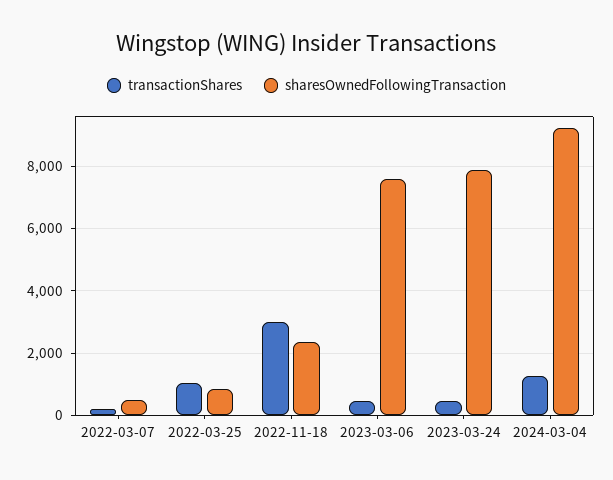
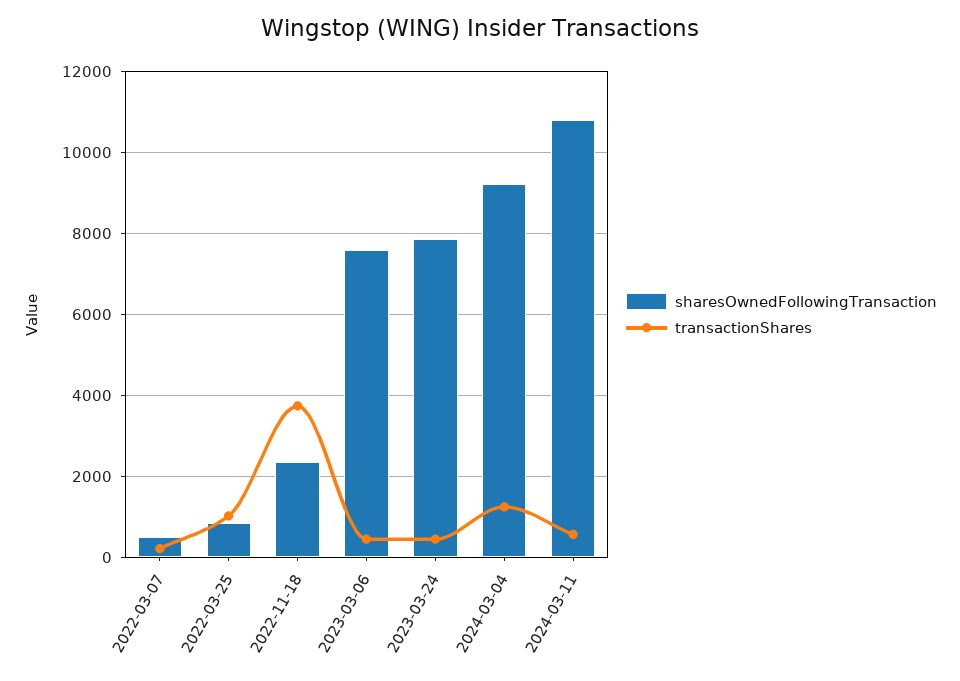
transactionShares, 2022-11-18: 3000 -> 3800
sharesOwnedFollowingTransaction, 2024-03-11: none -> 10800
transactionShares, 2024-03-11: none -> 600

